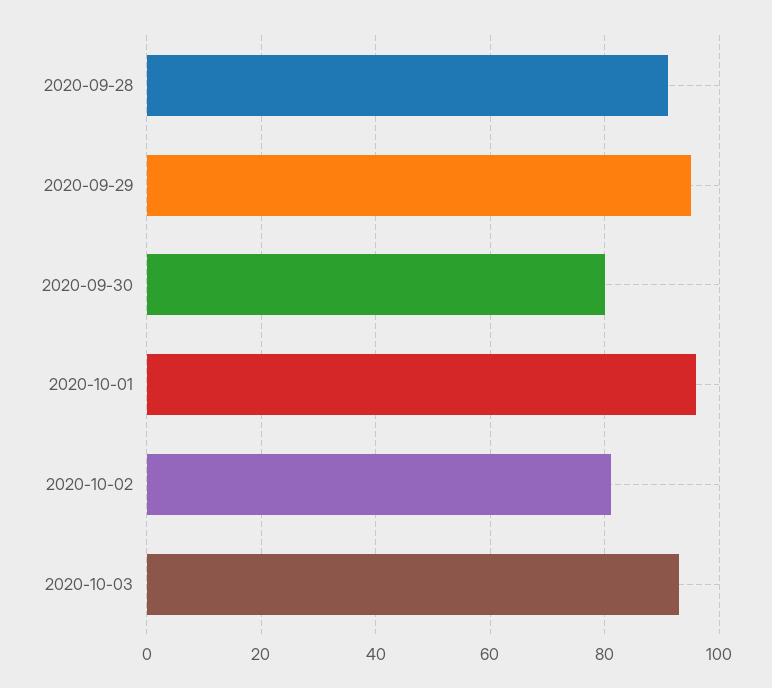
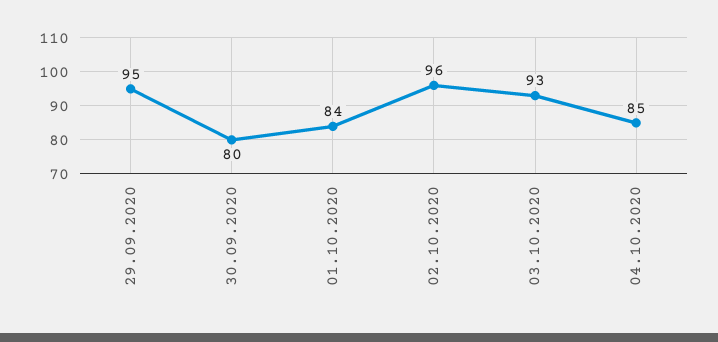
2020-09-28: 90 -> none
2020-10-01: 95 -> 84
2020-10-02: 80 -> 96
04.10.2020: none -> 85

